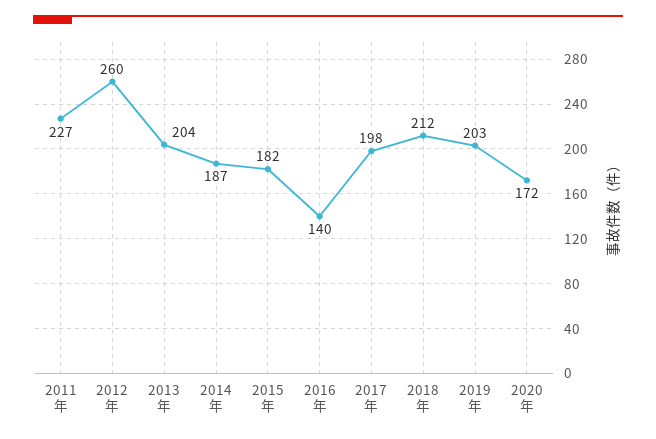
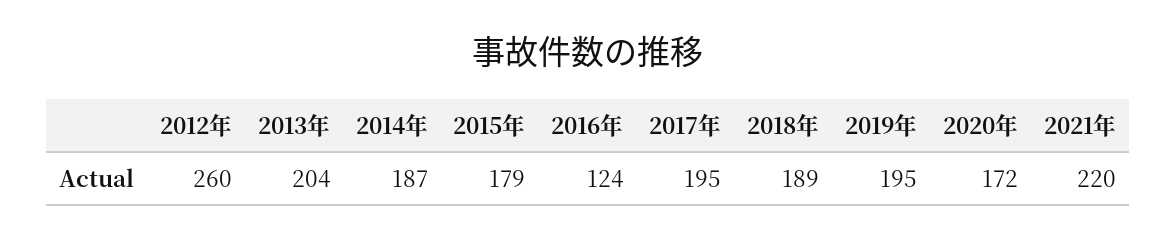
2011年: 227 -> none
2015年: 182 -> 179
2016年: 140 -> 124
2017年: 198 -> 195
2018年: 212 -> 189
2019年: 203 -> 195
2021年: none -> 220

